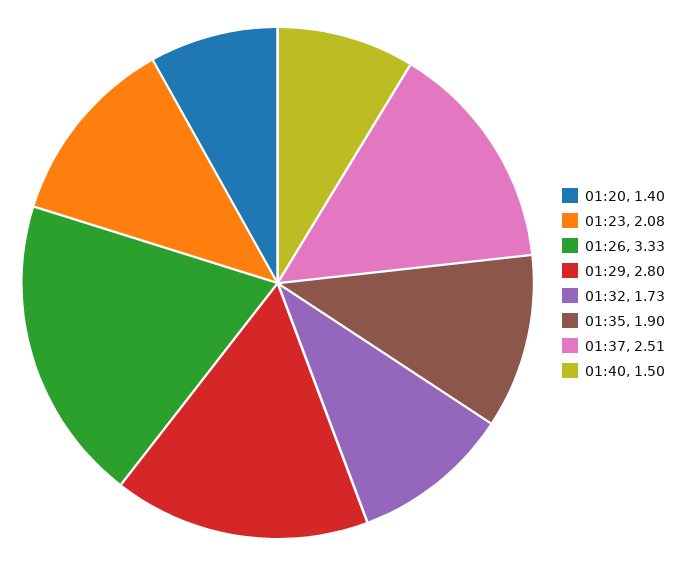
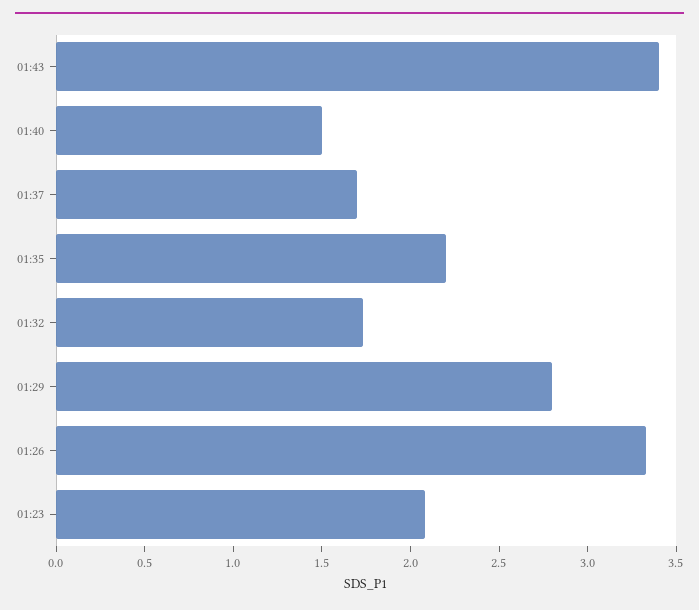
01:20: 1.4 -> none
01:35: 1.9 -> 2.2
01:37: 2.51 -> 1.7
01:43: none -> 3.4

